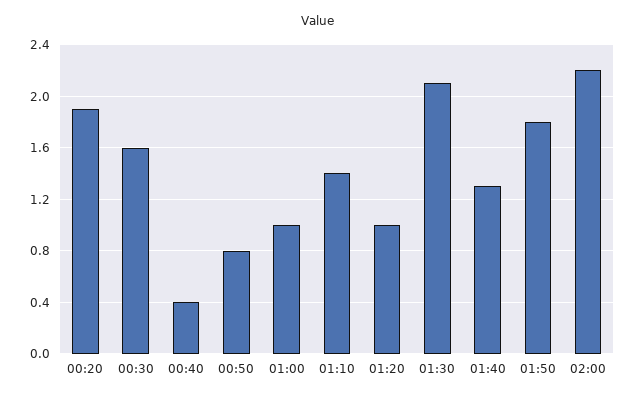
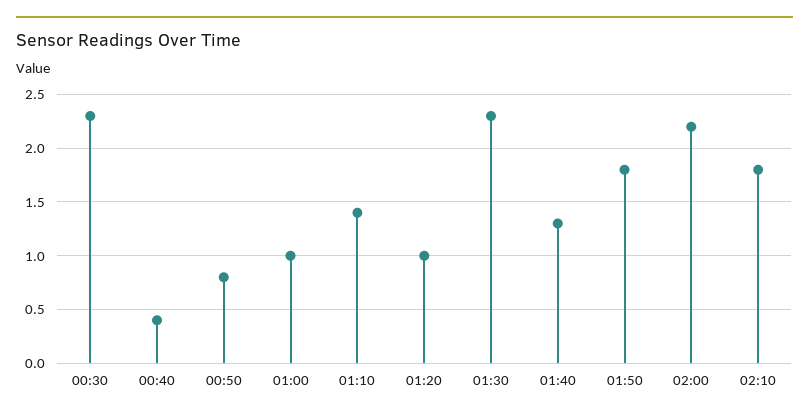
00:20: 1.9 -> none
00:30: 1.6 -> 2.3
01:30: 2.1 -> 2.3
02:10: none -> 1.8

